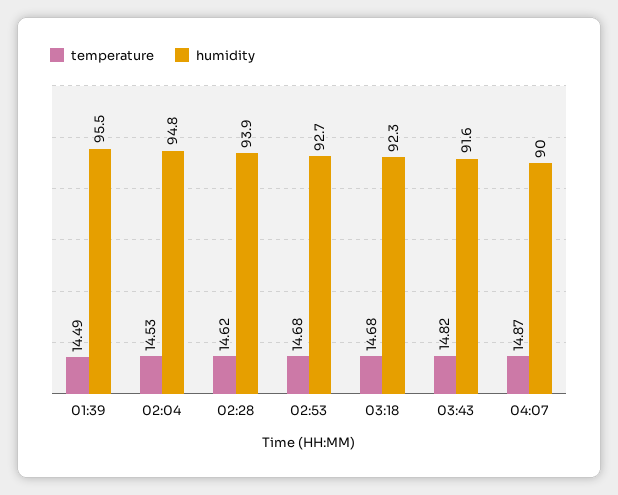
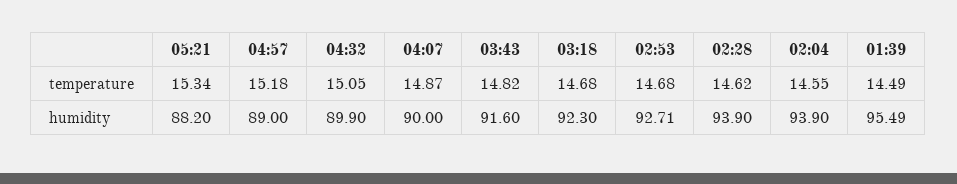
temperature, 02:04: 14.53 -> 14.55
humidity, 02:04: 94.8 -> 93.9
temperature, 05:21: none -> 15.34
temperature, 04:57: none -> 15.18
temperature, 04:32: none -> 15.05
humidity, 05:21: none -> 88.2
humidity, 04:57: none -> 89
humidity, 04:32: none -> 89.9

